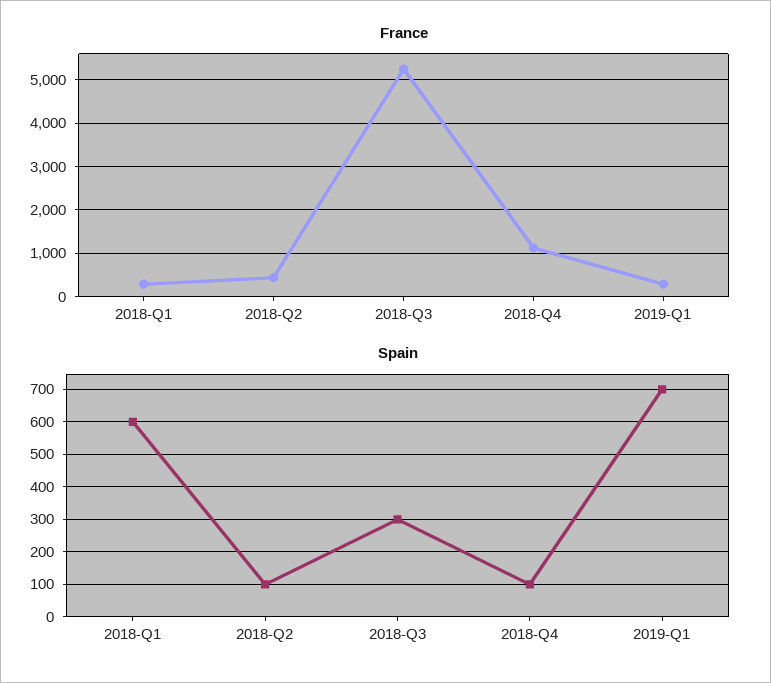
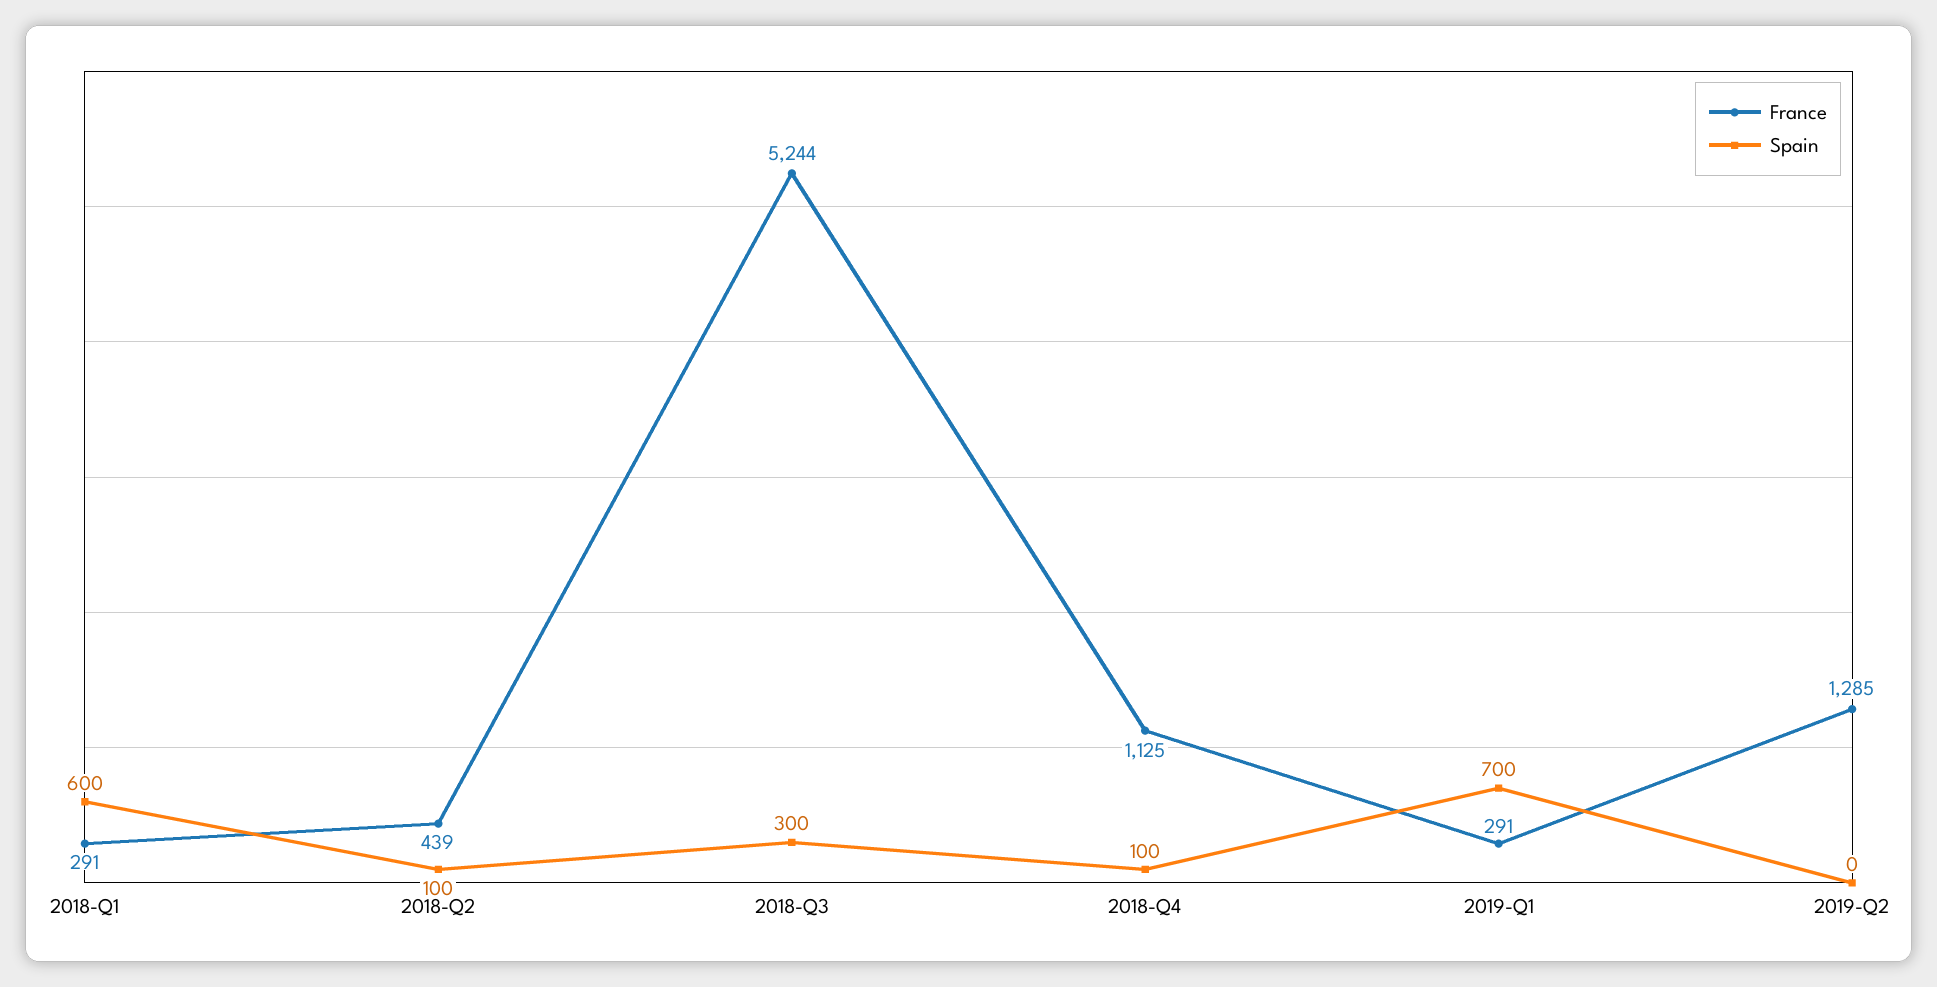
France, 2019-Q2: none -> 1285
Spain, 2019-Q2: none -> 0

